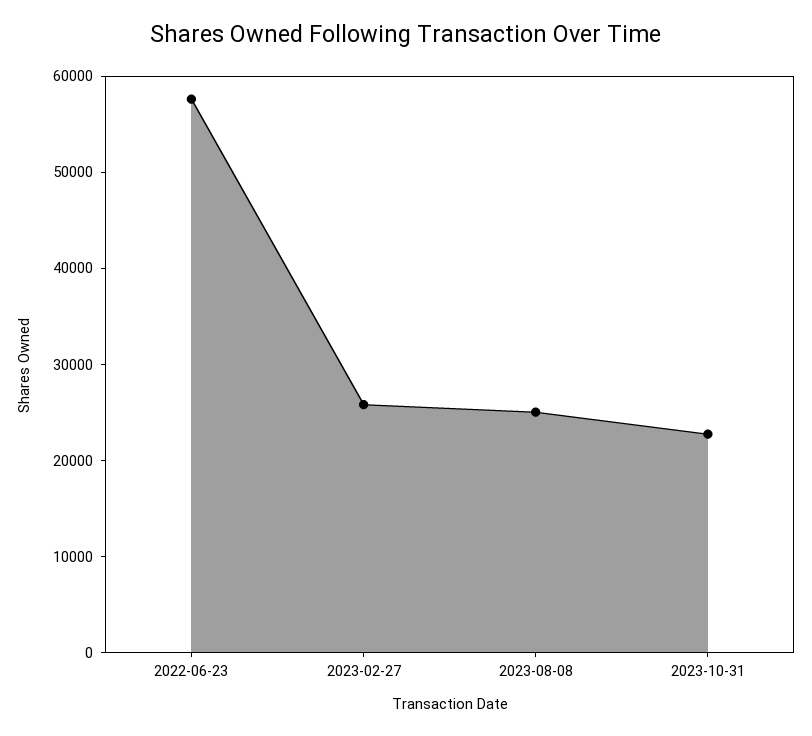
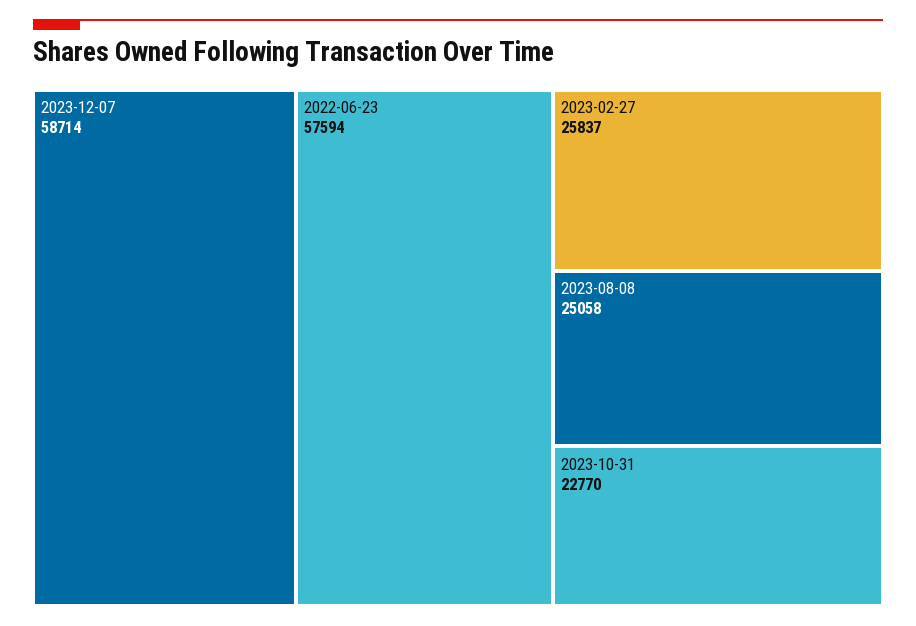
2023-12-07: none -> 58714

